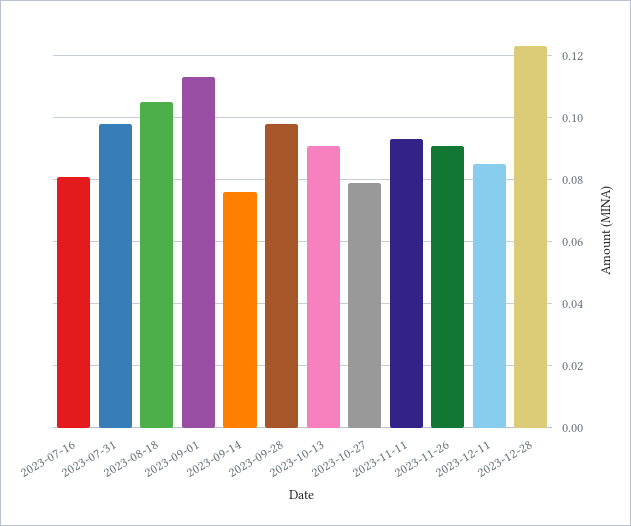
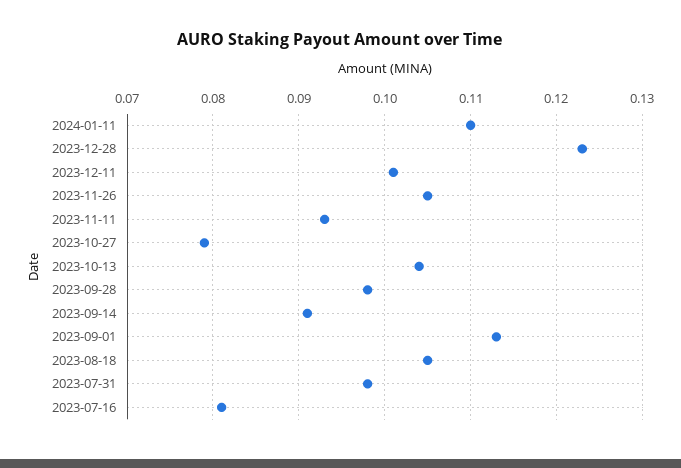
2023-09-14: 0.075 -> 0.091
2023-10-13: 0.09 -> 0.104
2023-11-26: 0.09 -> 0.105
2023-12-11: 0.085 -> 0.101
2024-01-11: none -> 0.11

